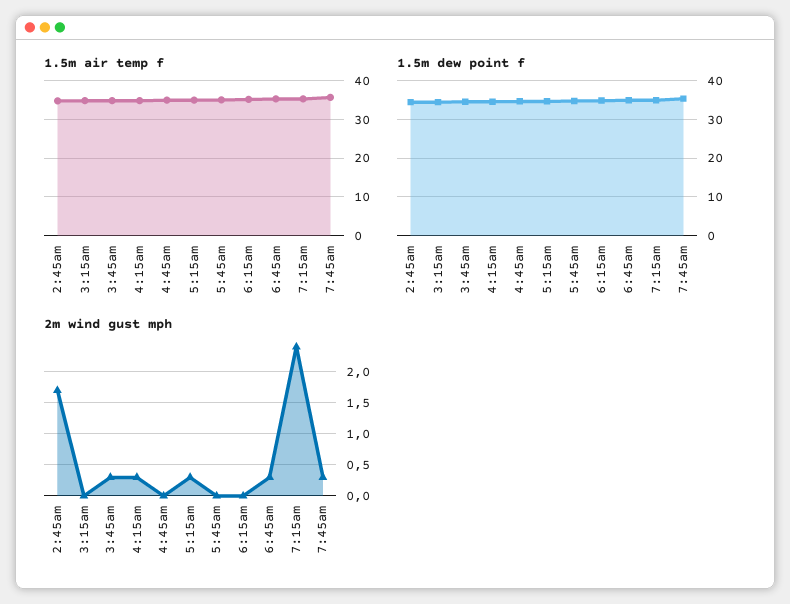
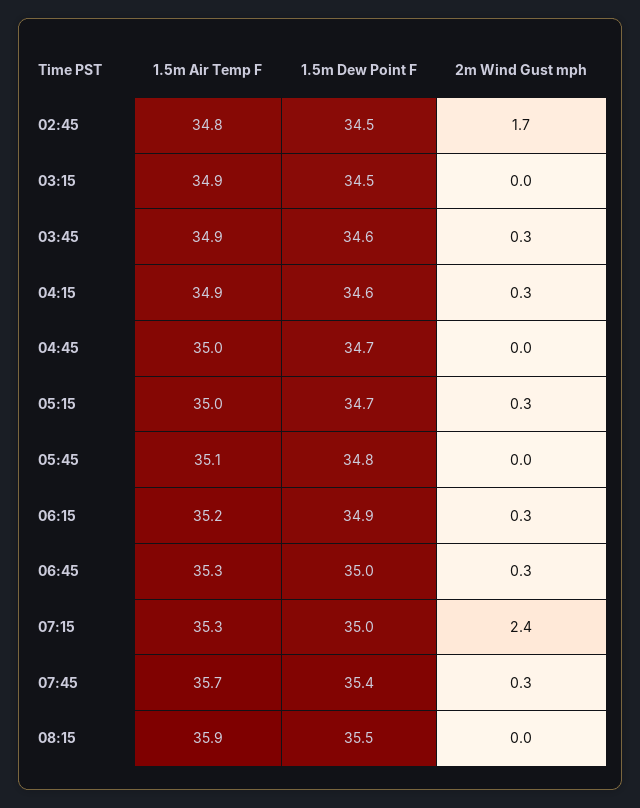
2m wind gust mph, 6:15am: 0 -> 0.3
1.5m air temp f, 08:15: none -> 35.9
1.5m dew point f, 08:15: none -> 35.5
2m wind gust mph, 08:15: none -> 0

